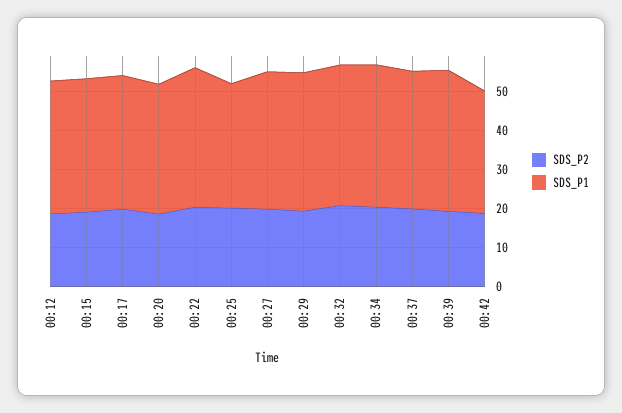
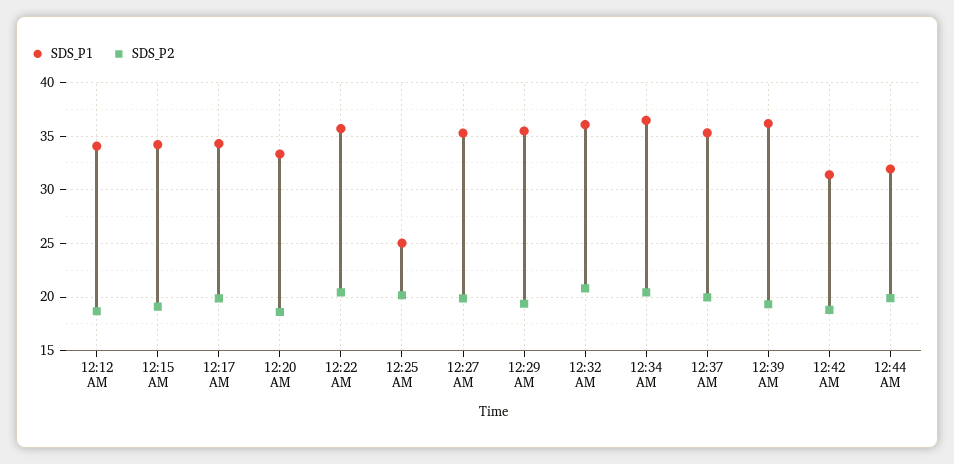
SDS_P1, 00:25: 32.5 -> 25
SDS_P1, 12:44 AM: none -> 32
SDS_P2, 12:44 AM: none -> 20

